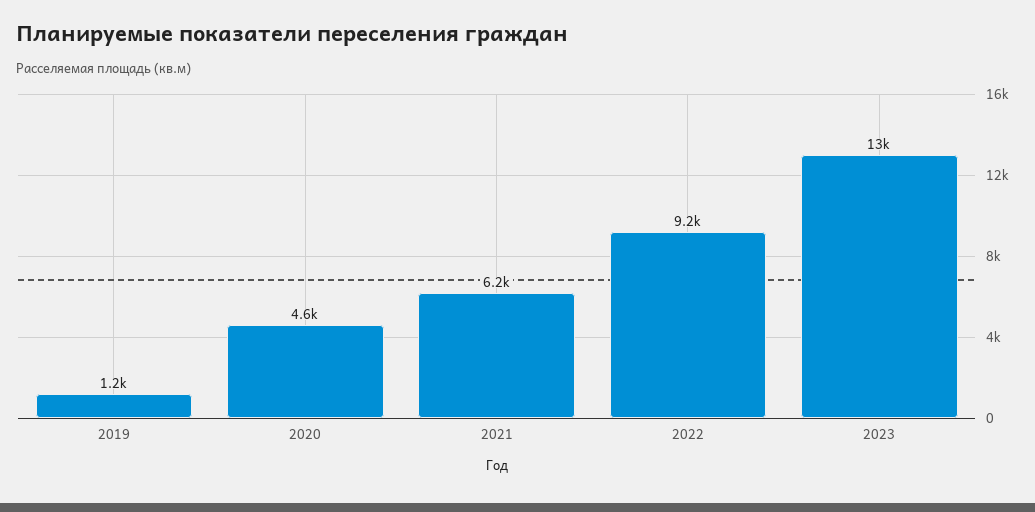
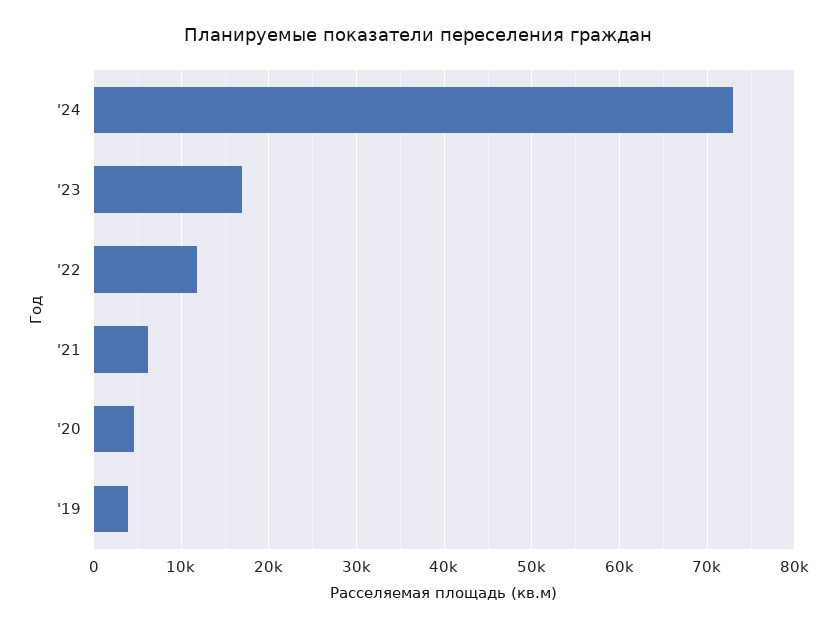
2019: 1200 -> 4000
2022: 9200 -> 12000
2023: 13000 -> 17000
'24: none -> 73000

